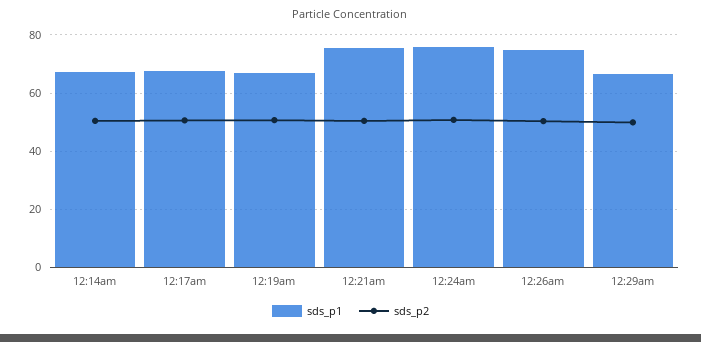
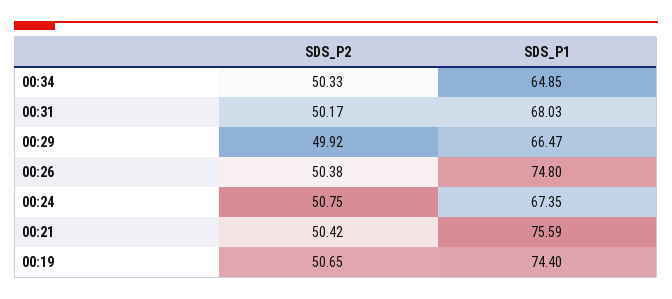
sds_p1, 12:14am: 67.5 -> none
sds_p2, 12:14am: 50 -> none
sds_p1, 12:17am: 67.5 -> none
sds_p2, 12:17am: 50 -> none
sds_p1, 12:19am: 67.5 -> 74.4
sds_p1, 12:24am: 75 -> 67.35
sds_p2, 00:34: none -> 50.33
sds_p1, 00:34: none -> 64.85
sds_p2, 00:31: none -> 50.17
sds_p1, 00:31: none -> 68.03

